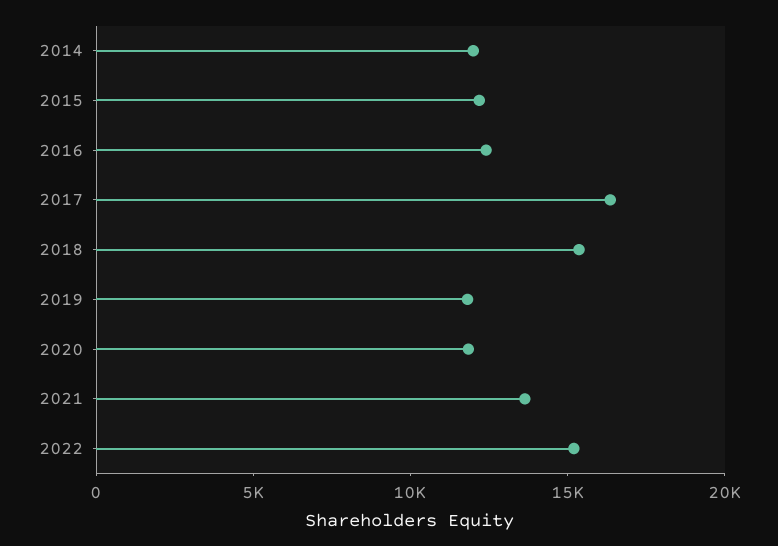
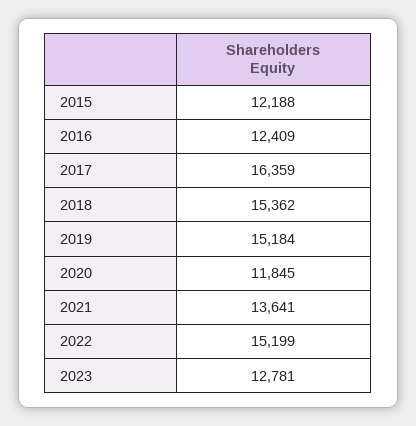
2014: 12000 -> none
2019: 12000 -> 15184
2023: none -> 12781

